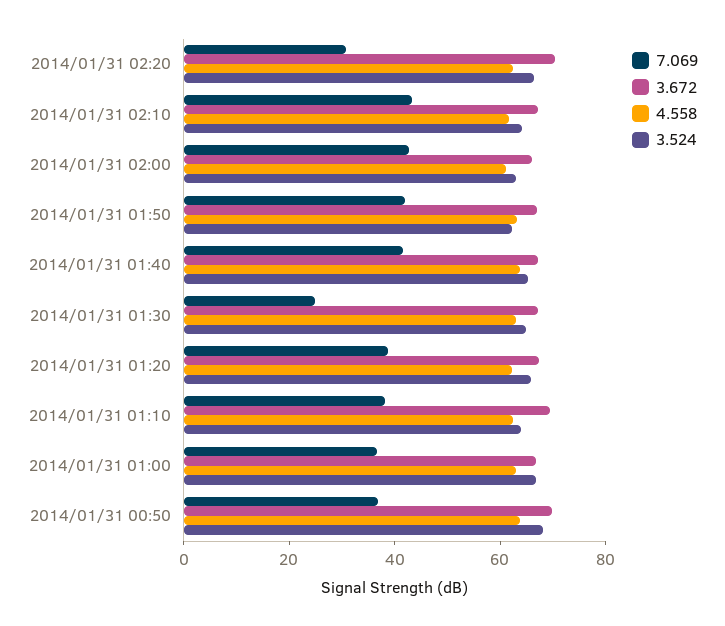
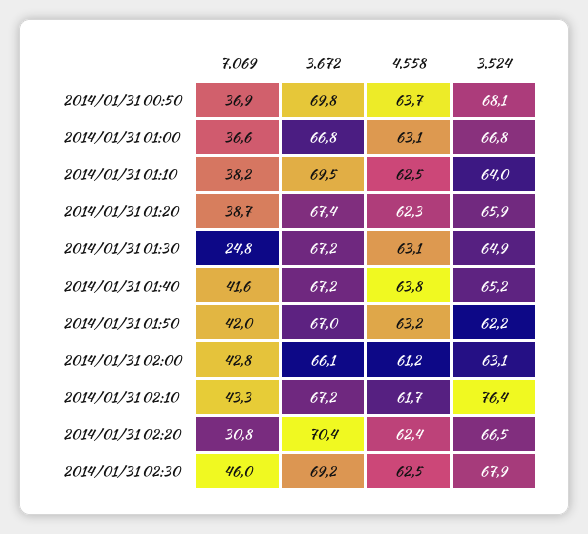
3.524, 2014/01/31 02:10: 65 -> 76.4
7.069, 2014/01/31 02:30: none -> 46
3.672, 2014/01/31 02:30: none -> 69.2
4.558, 2014/01/31 02:30: none -> 62.5
3.524, 2014/01/31 02:30: none -> 67.9

